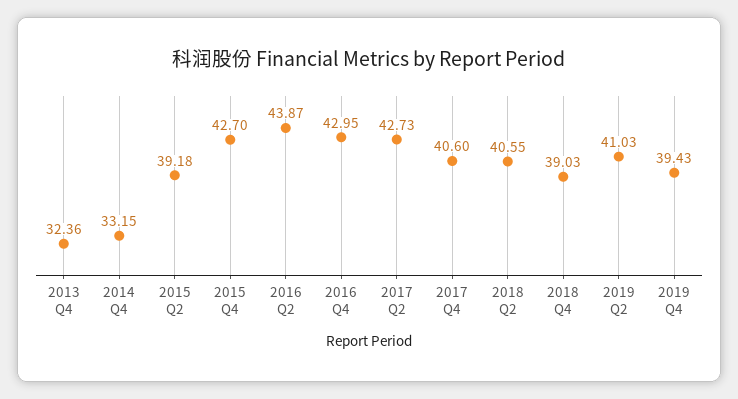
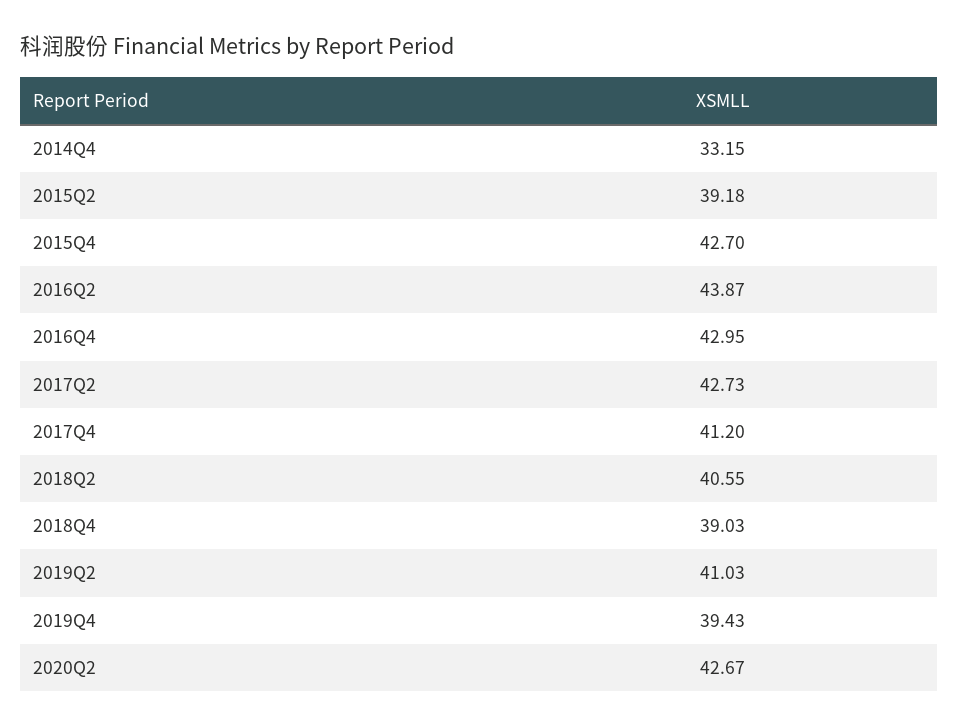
2013 Q4: 32.36 -> none
2017 Q4: 40.6 -> 41.2
2020Q2: none -> 42.67

